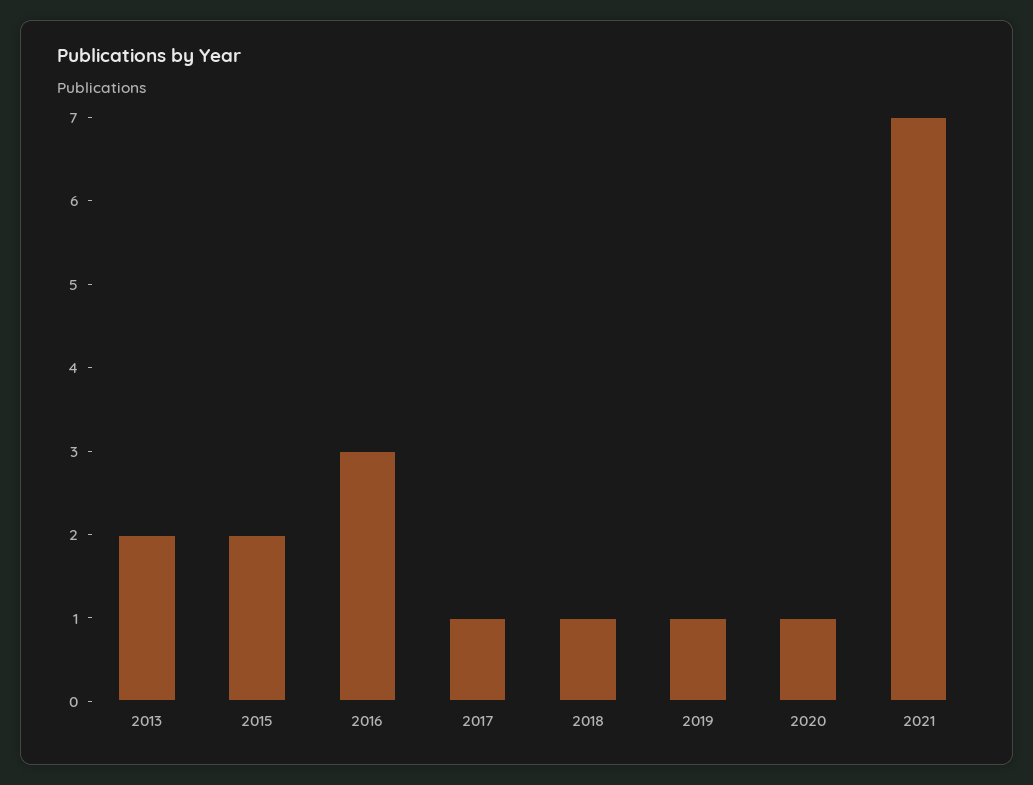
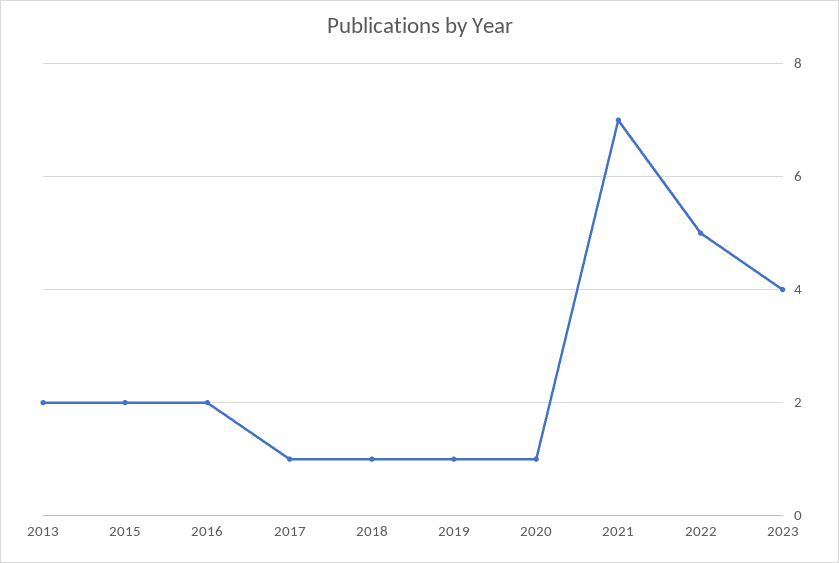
2016: 3 -> 2
2022: none -> 5
2023: none -> 4

